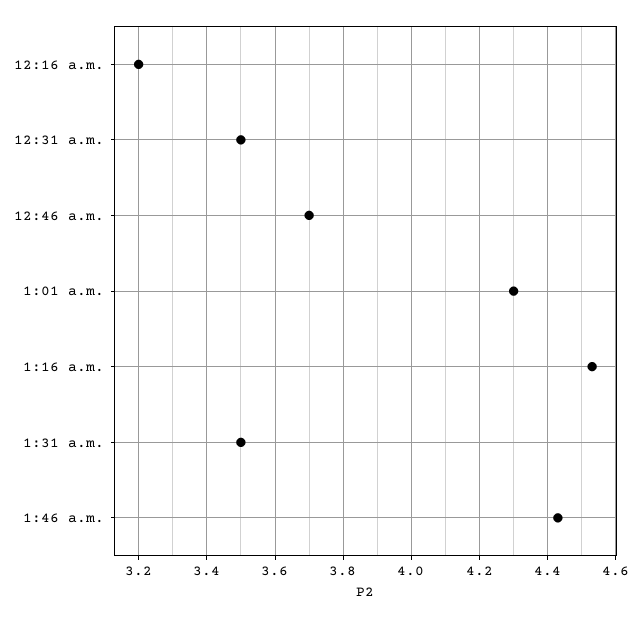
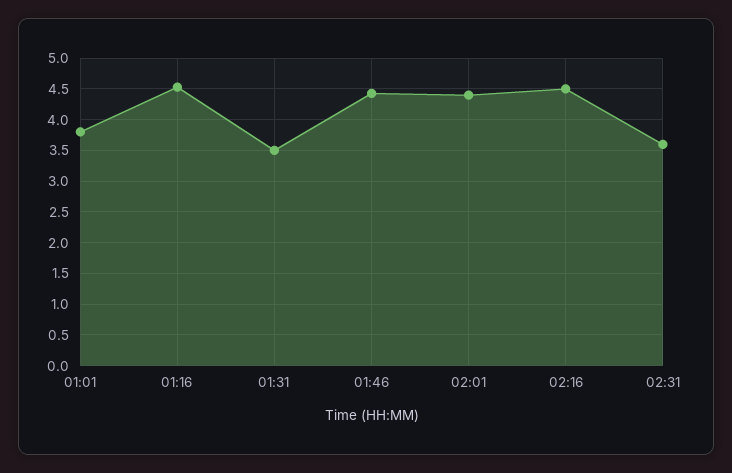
12:16 a.m.: 3.2 -> none
12:31 a.m.: 3.5 -> none
12:46 a.m.: 3.7 -> none
1:01 a.m.: 4.3 -> 3.8
02:01: none -> 4.4
02:16: none -> 4.5
02:31: none -> 3.6

